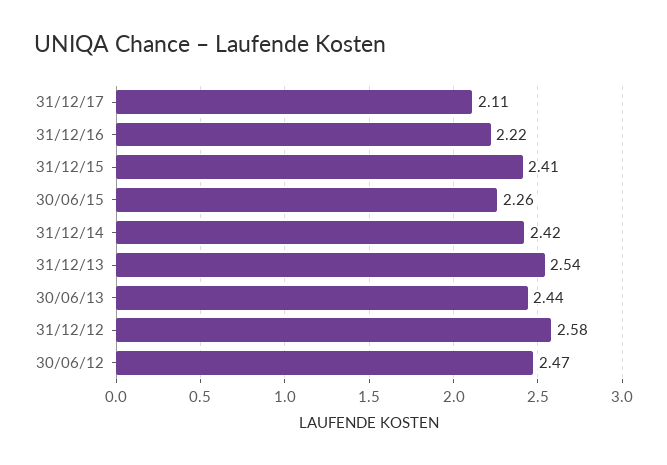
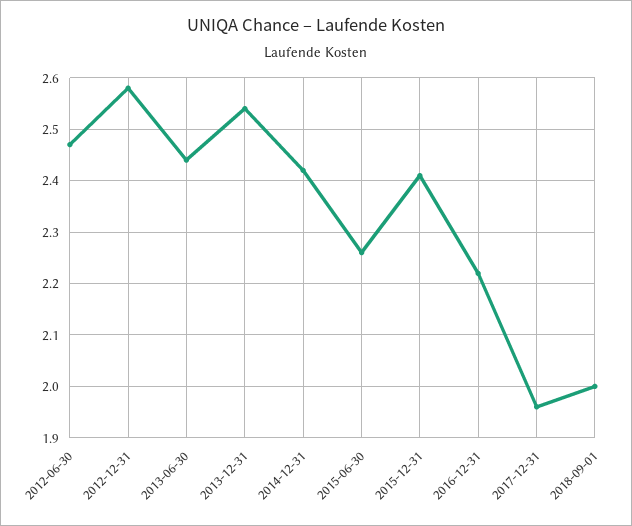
31/12/17: 2.11 -> 1.95
2018-09-01: none -> 2

